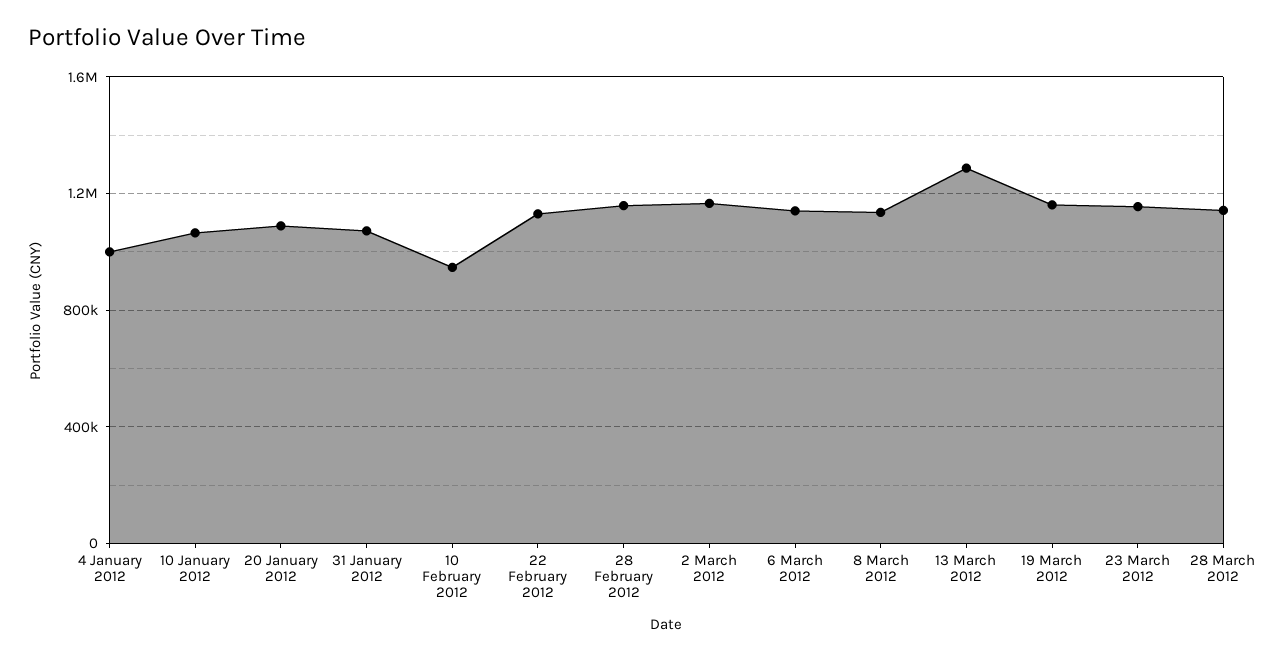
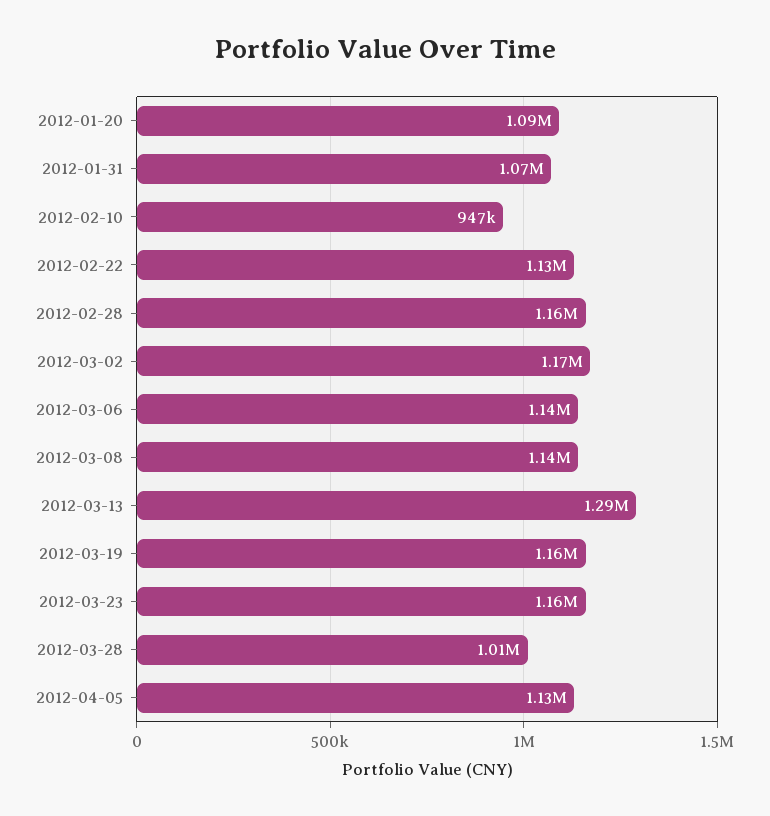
4 January 2012: 1000000 -> none
10 January 2012: 1050000 -> none
28 March 2012: 1150000 -> 1010000
2012-04-05: none -> 1130000

